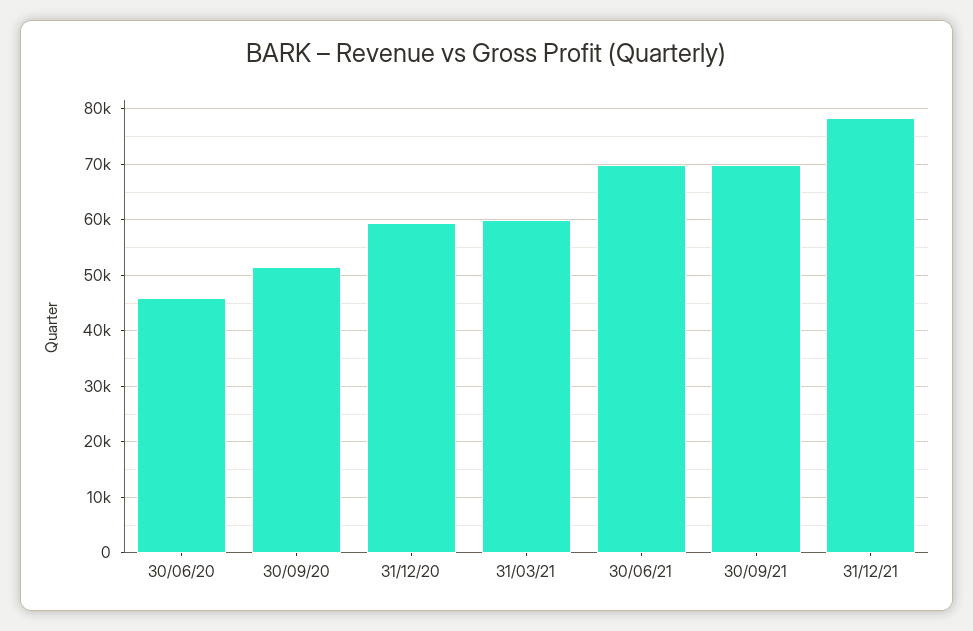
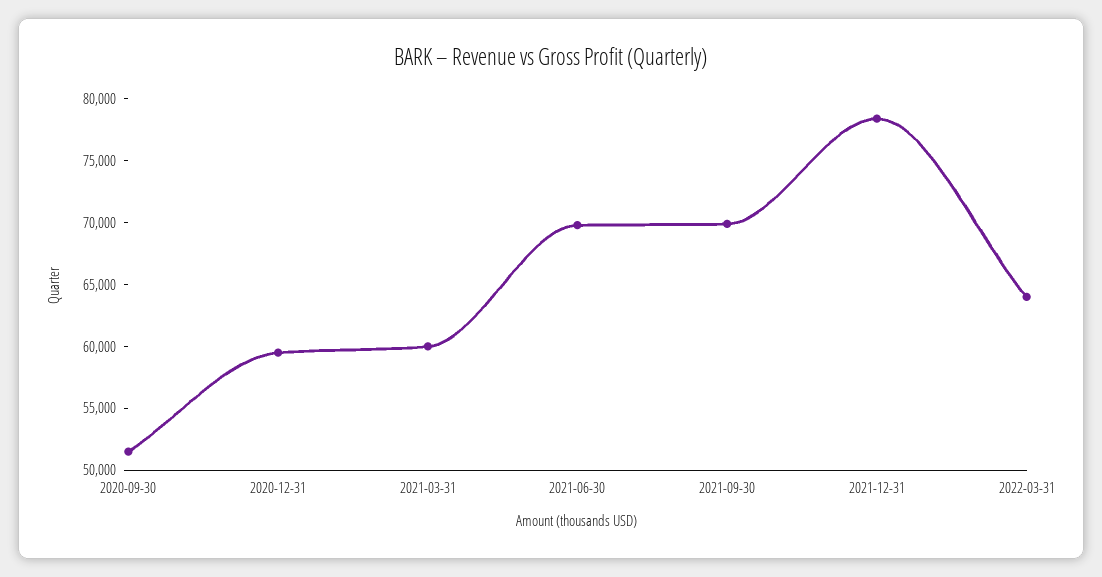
30/06/20: 46000 -> none
2022-03-31: none -> 64000

